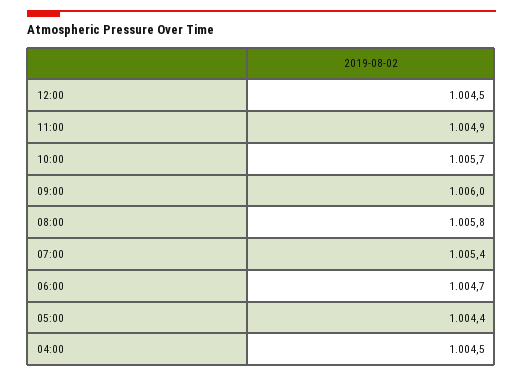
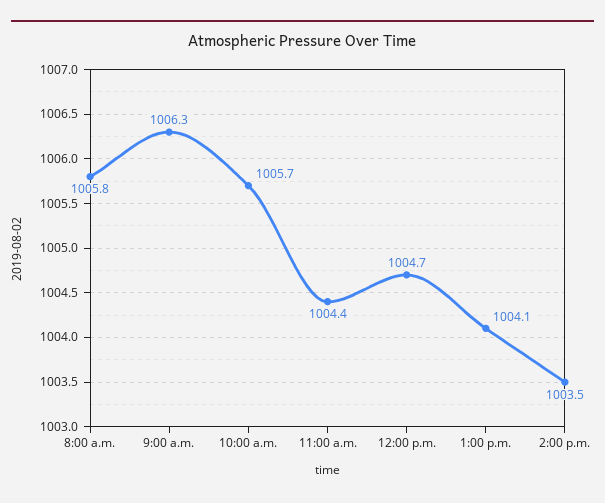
12:00: 1004.5 -> 1004.7
11:00: 1004.9 -> 1004.4
09:00: 1006 -> 1006.3
07:00: 1005.4 -> none
06:00: 1004.7 -> none
05:00: 1004.4 -> none
04:00: 1004.5 -> none
1:00 p.m.: none -> 1004.1
2:00 p.m.: none -> 1003.5

